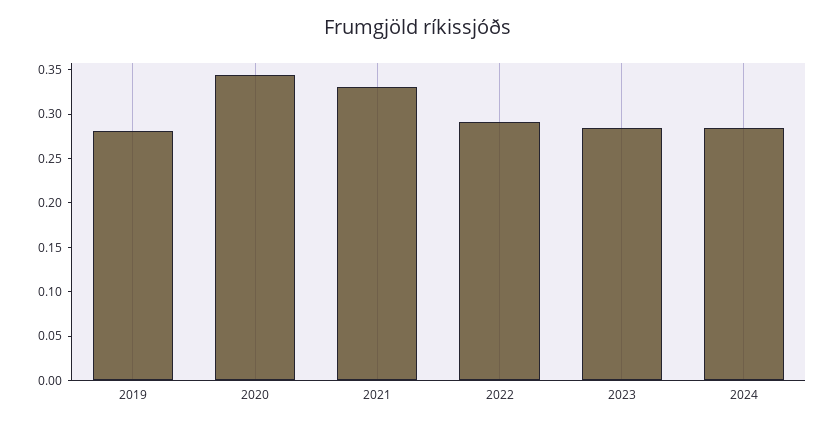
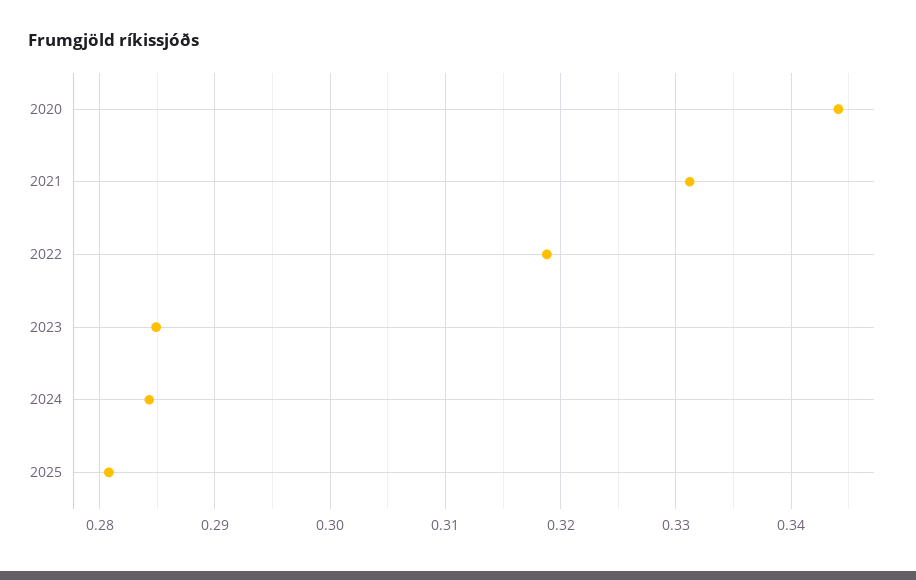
2019: 0.28 -> none
2022: 0.29 -> 0.319
2025: none -> 0.281

